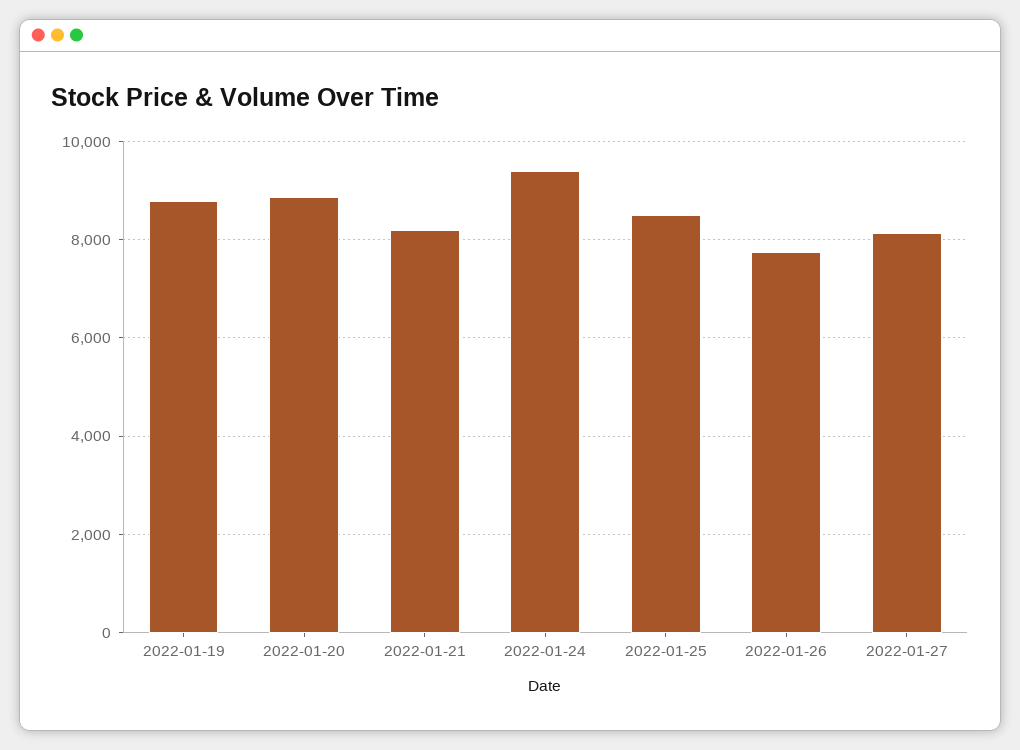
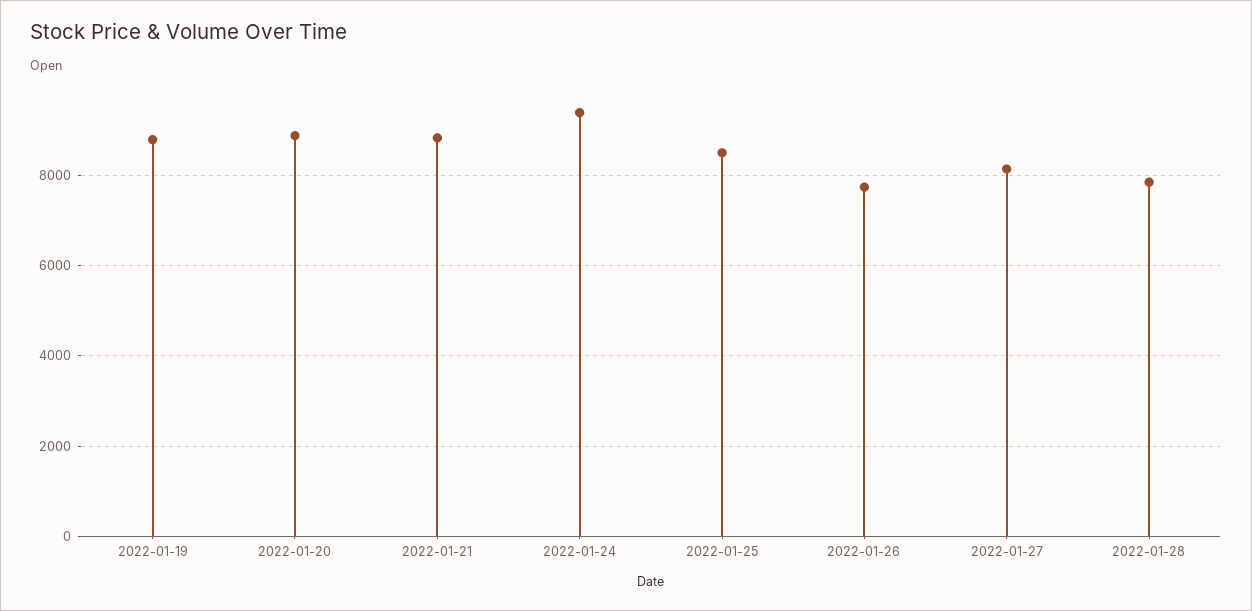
2022-01-21: 8200 -> 8800
2022-01-28: none -> 7800

